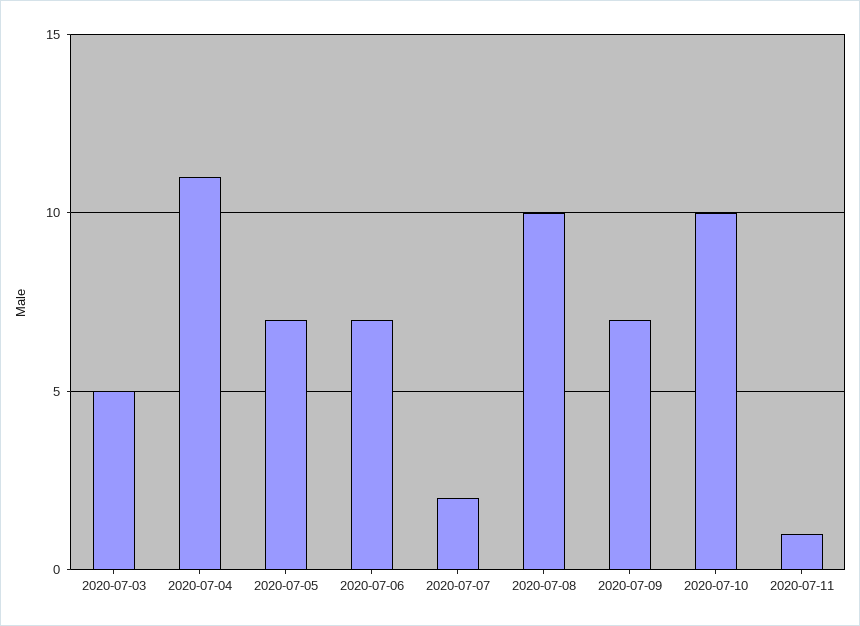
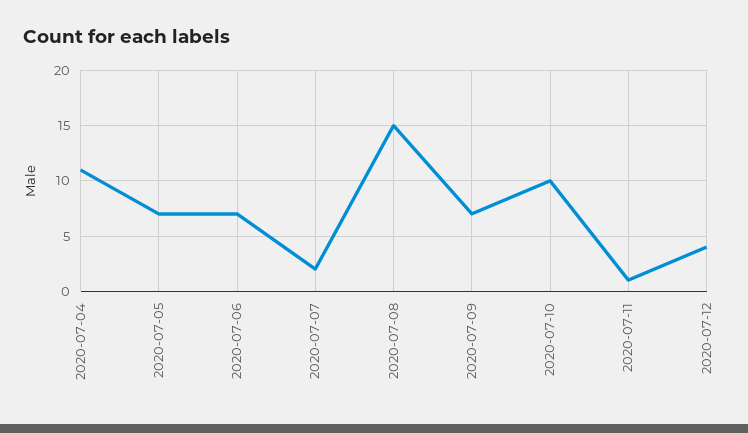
2020-07-03: 5 -> none
2020-07-08: 10 -> 15
2020-07-12: none -> 4

